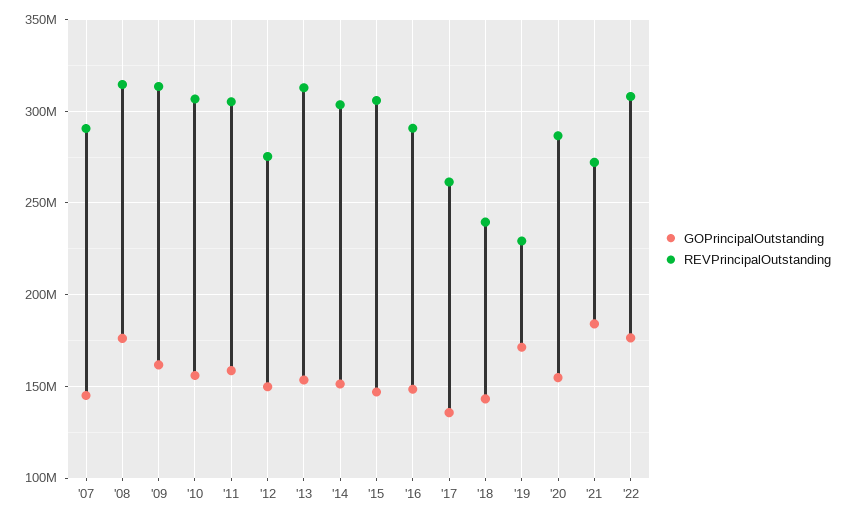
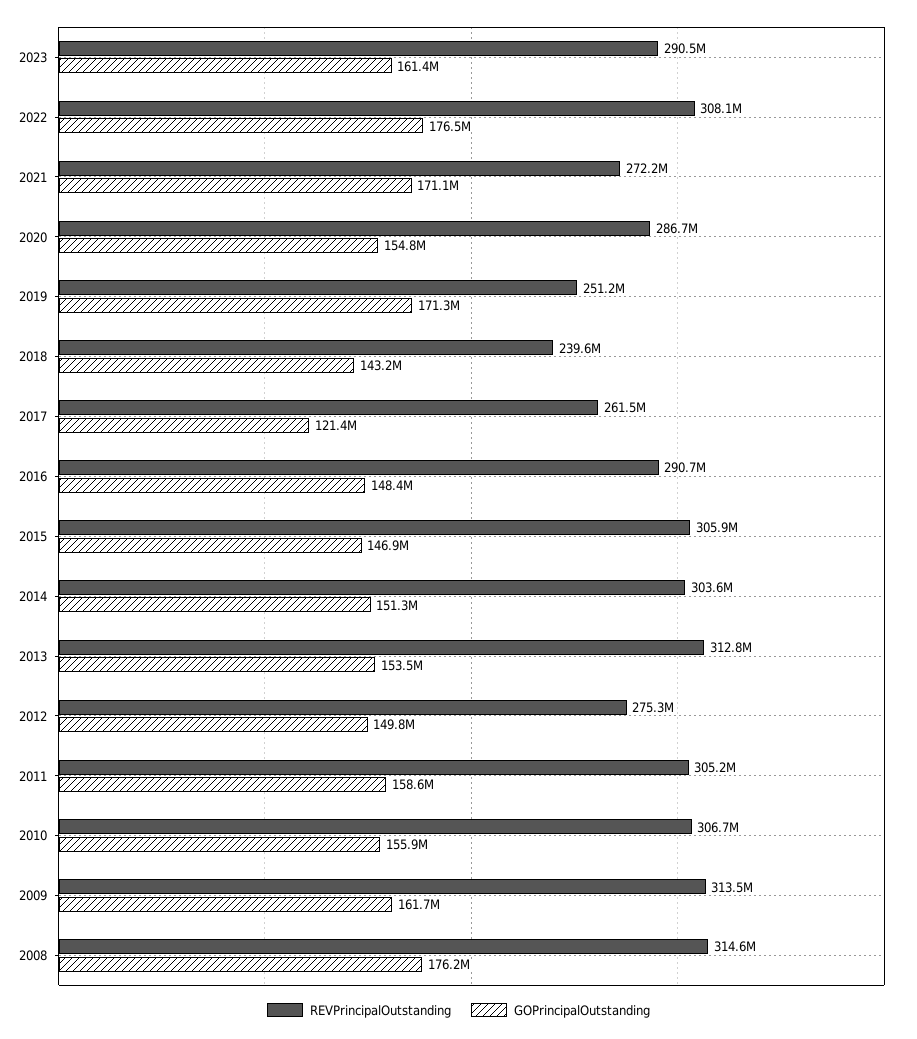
GOPrincipalOutstanding, '07: 145000000 -> none
REVPrincipalOutstanding, '07: 290000000 -> none
GOPrincipalOutstanding, '17: 135000000 -> 121400000
REVPrincipalOutstanding, '19: 230000000 -> 251200000
GOPrincipalOutstanding, '21: 185000000 -> 171100000
REVPrincipalOutstanding, 2023: none -> 290500000
GOPrincipalOutstanding, 2023: none -> 161400000

